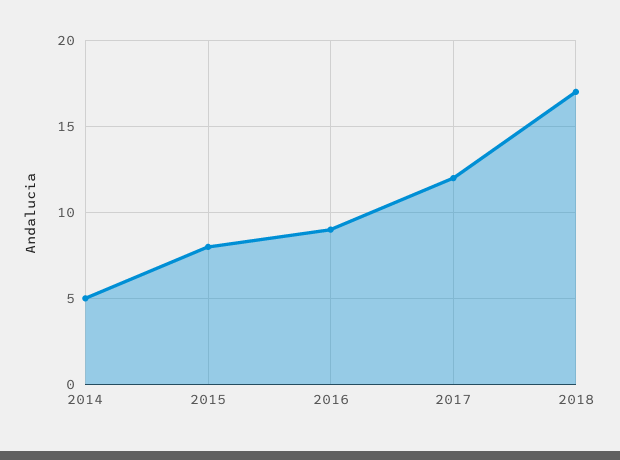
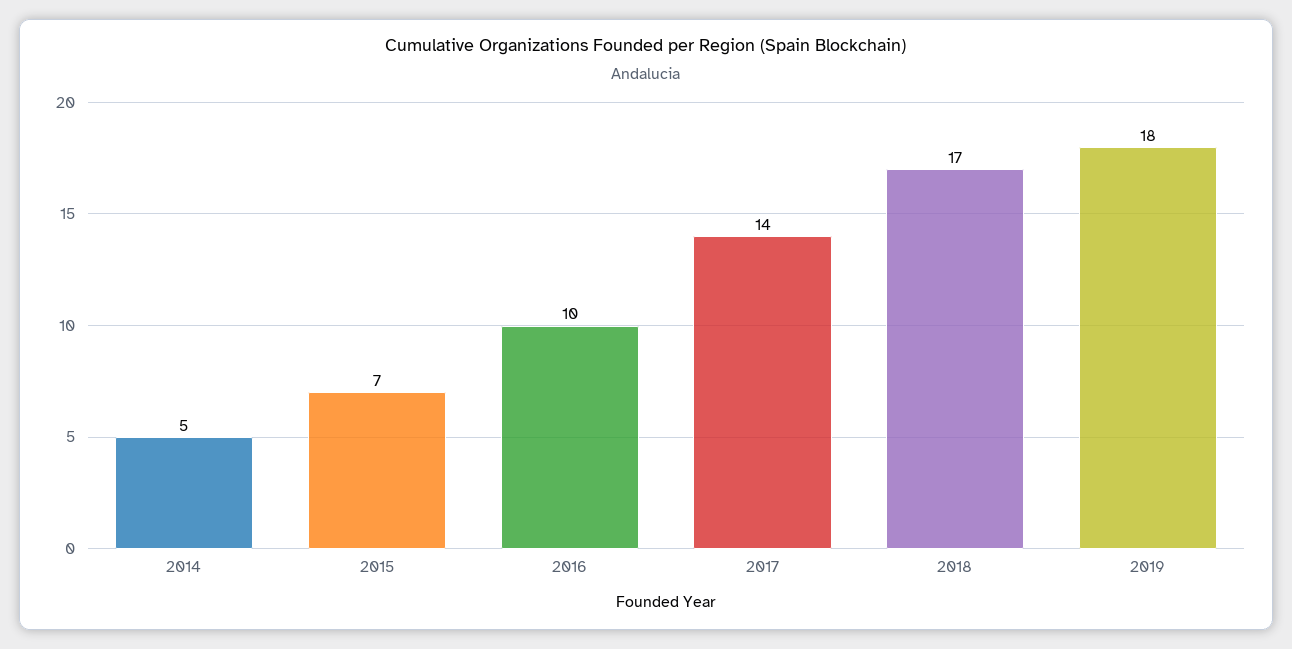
2015: 8 -> 7
2016: 9 -> 10
2017: 12 -> 14
2019: none -> 18

